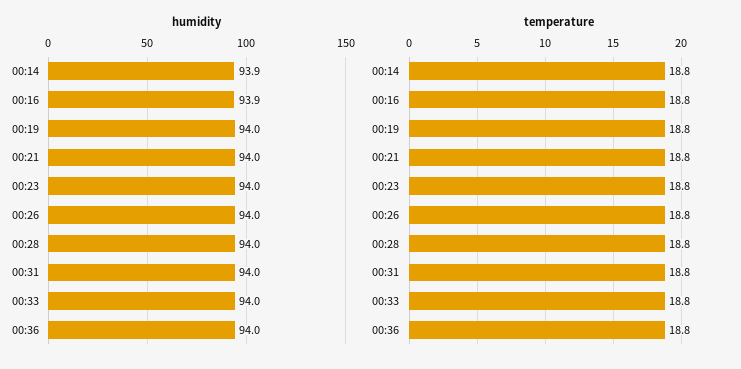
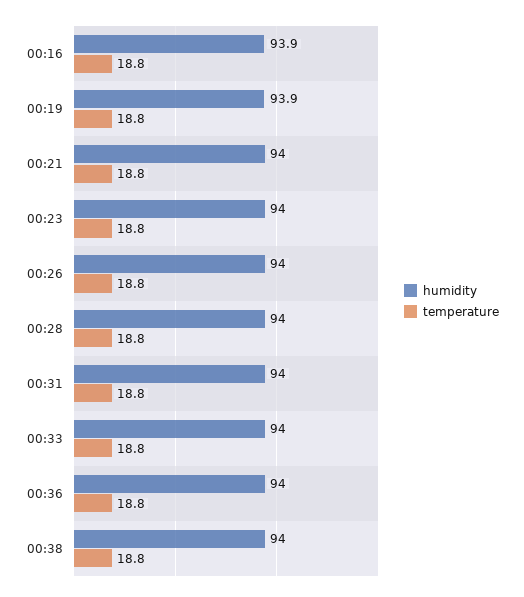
humidity, 00:14: 93.9 -> none
humidity, 00:19: 94 -> 93.9
temperature, 00:14: 18.8 -> none
humidity, 00:38: none -> 94
temperature, 00:38: none -> 18.8

